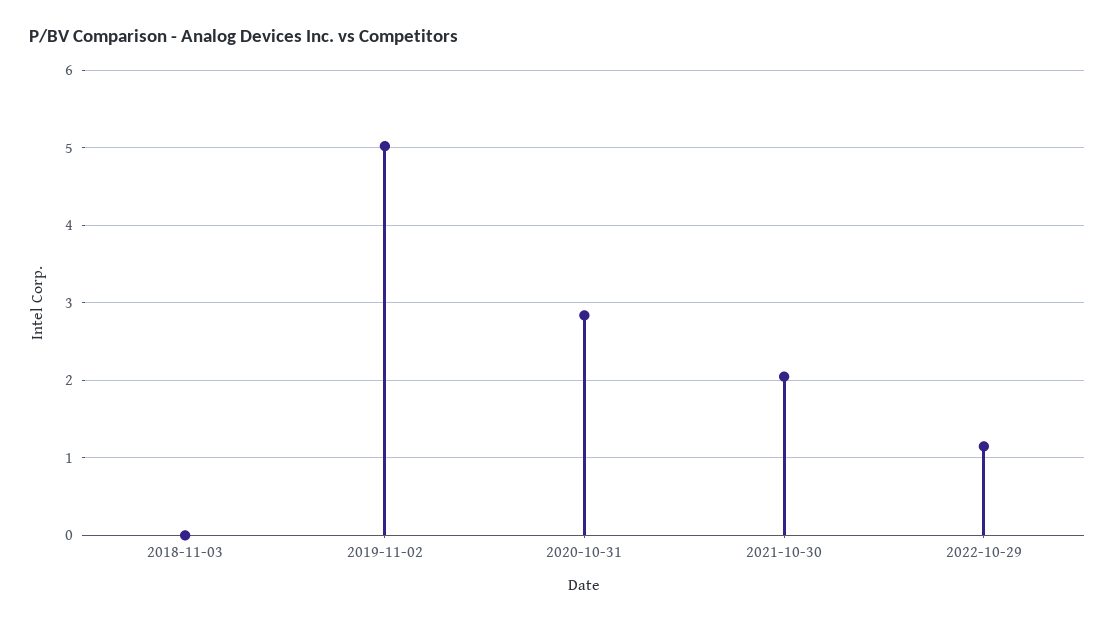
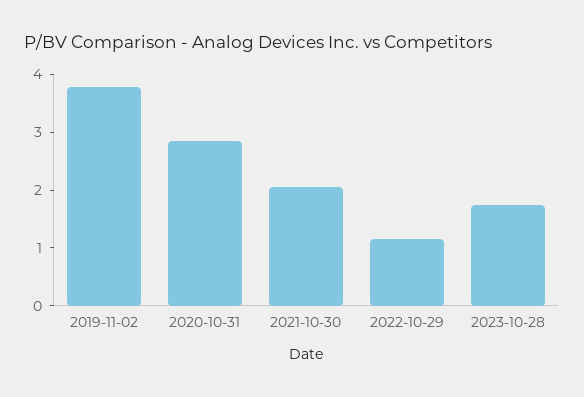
2018-11-03: 0 -> none
2019-11-02: 5 -> 3.8
2023-10-28: none -> 1.8

